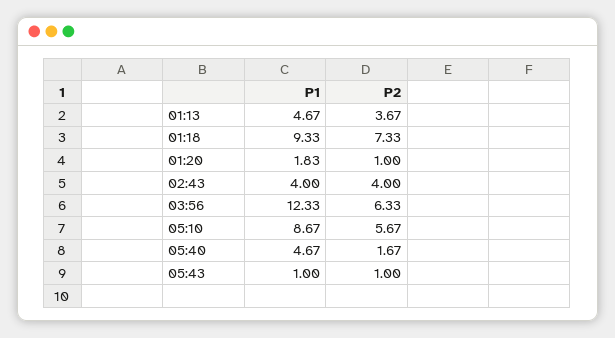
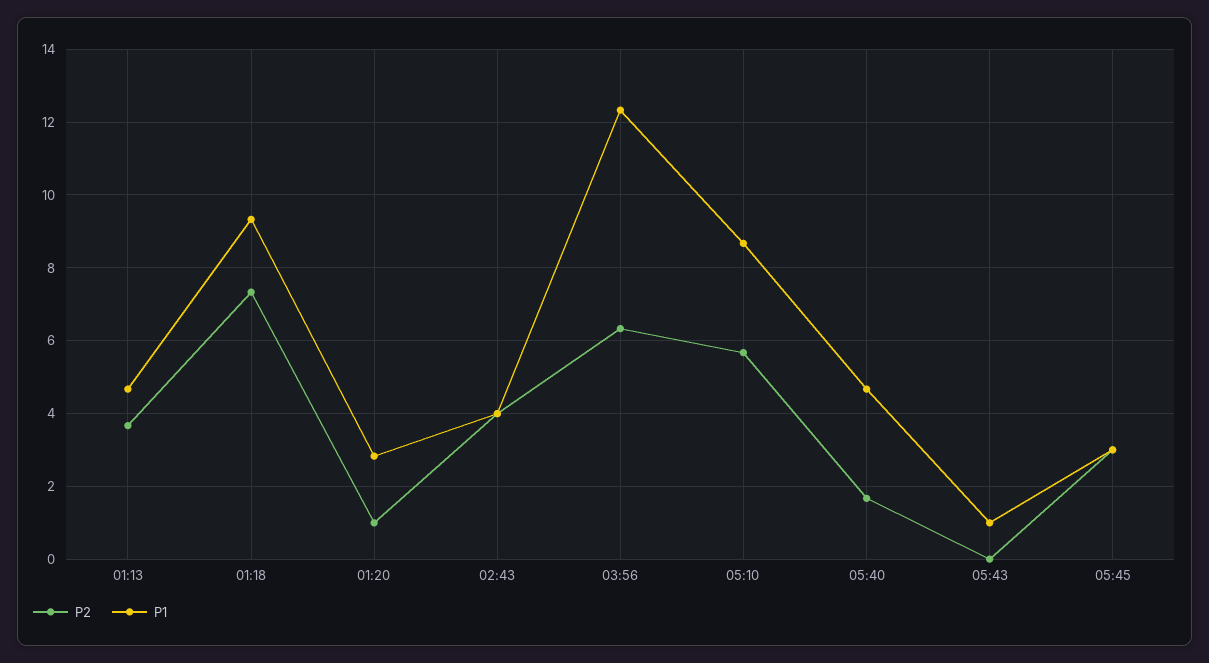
P1, 01:20: 1.83 -> 2.8
P2, 05:43: 1 -> 0
P2, 05:45: none -> 3
P1, 05:45: none -> 3

